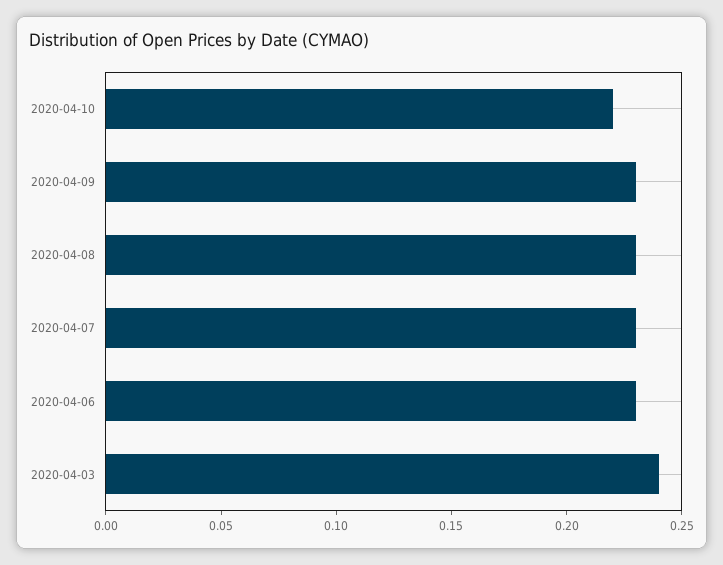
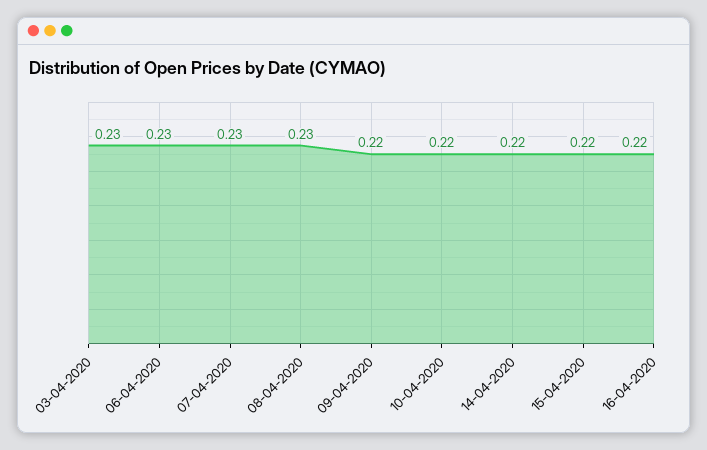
2020-04-09: 0.23 -> 0.22
2020-04-03: 0.24 -> 0.23
14-04-2020: none -> 0.22
15-04-2020: none -> 0.22
16-04-2020: none -> 0.22

